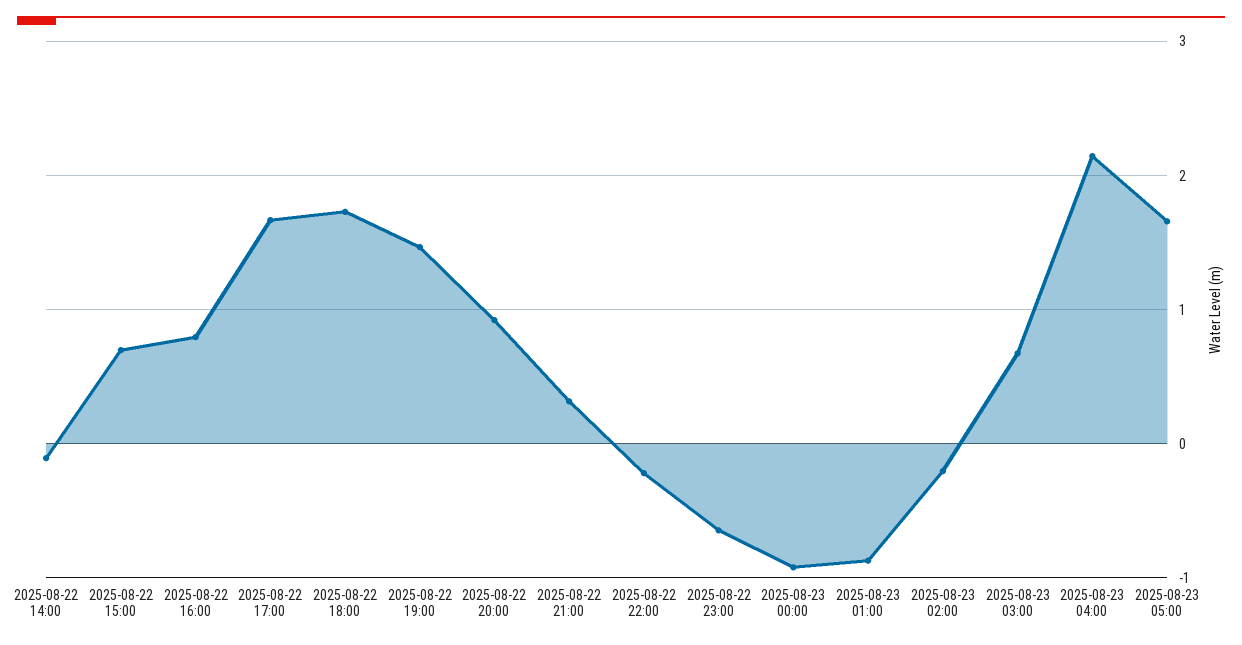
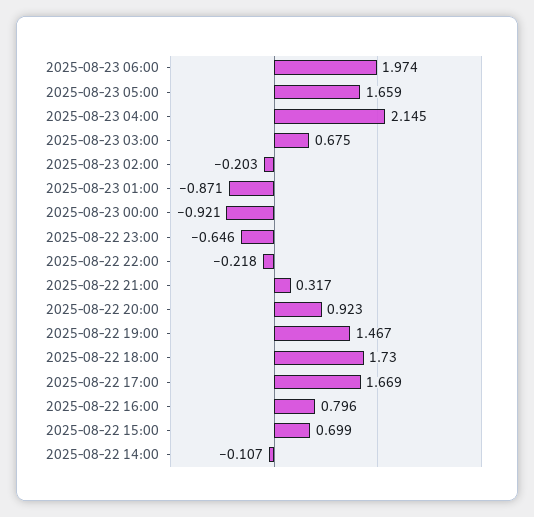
2025-08-23 06:00: none -> 1.974

